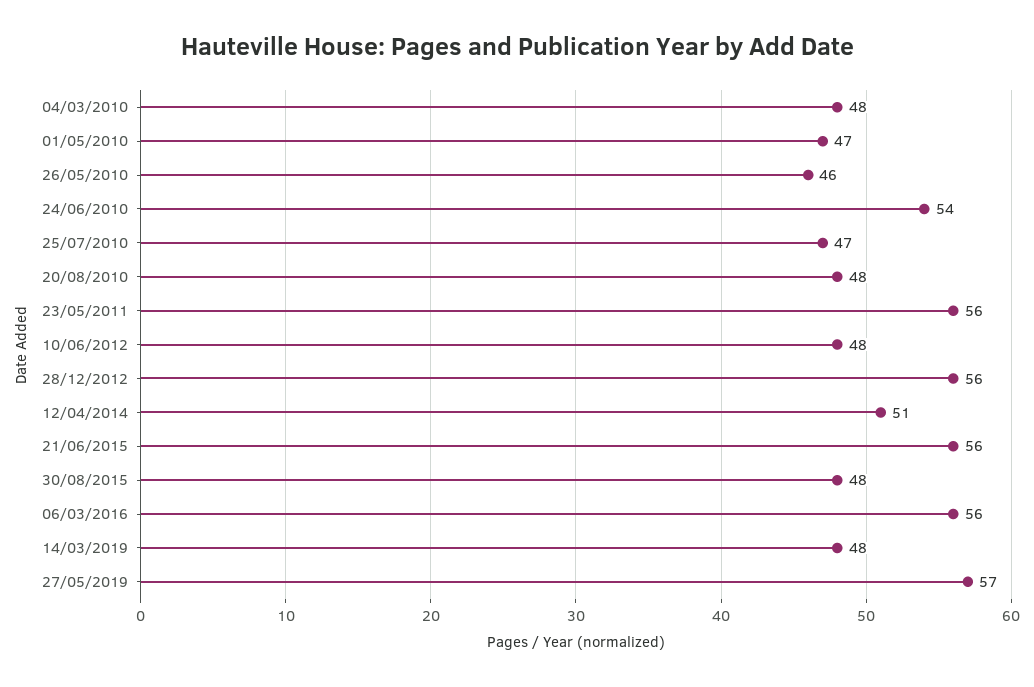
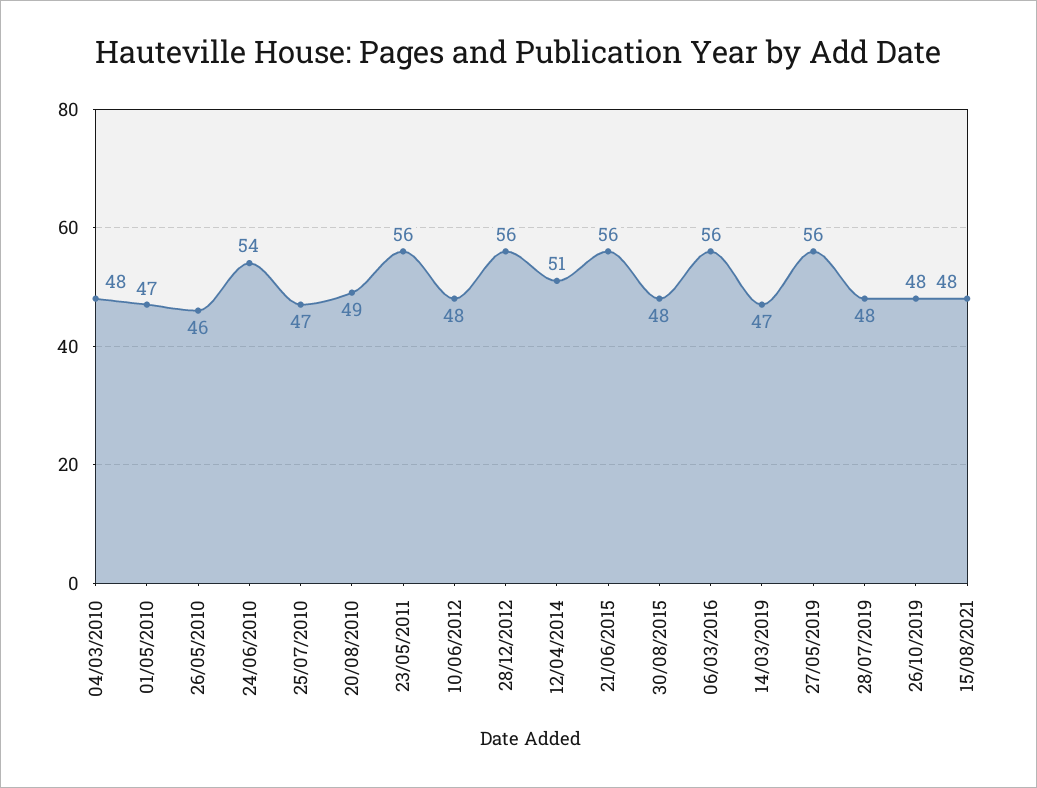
20/08/2010: 48 -> 49
14/03/2019: 48 -> 47
27/05/2019: 57 -> 56
28/07/2019: none -> 48
26/10/2019: none -> 48
15/08/2021: none -> 48

